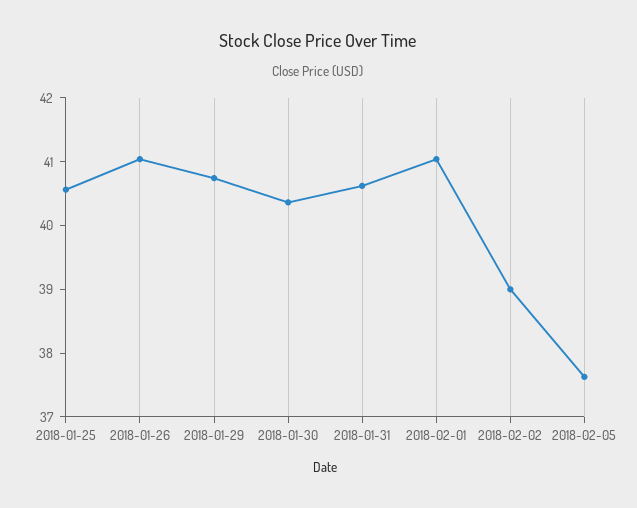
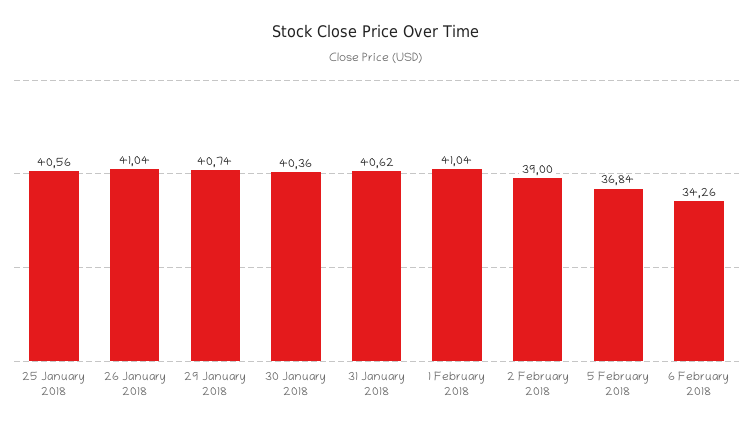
2018-02-05: 37.6 -> 36.84
6 February 2018: none -> 34.26

